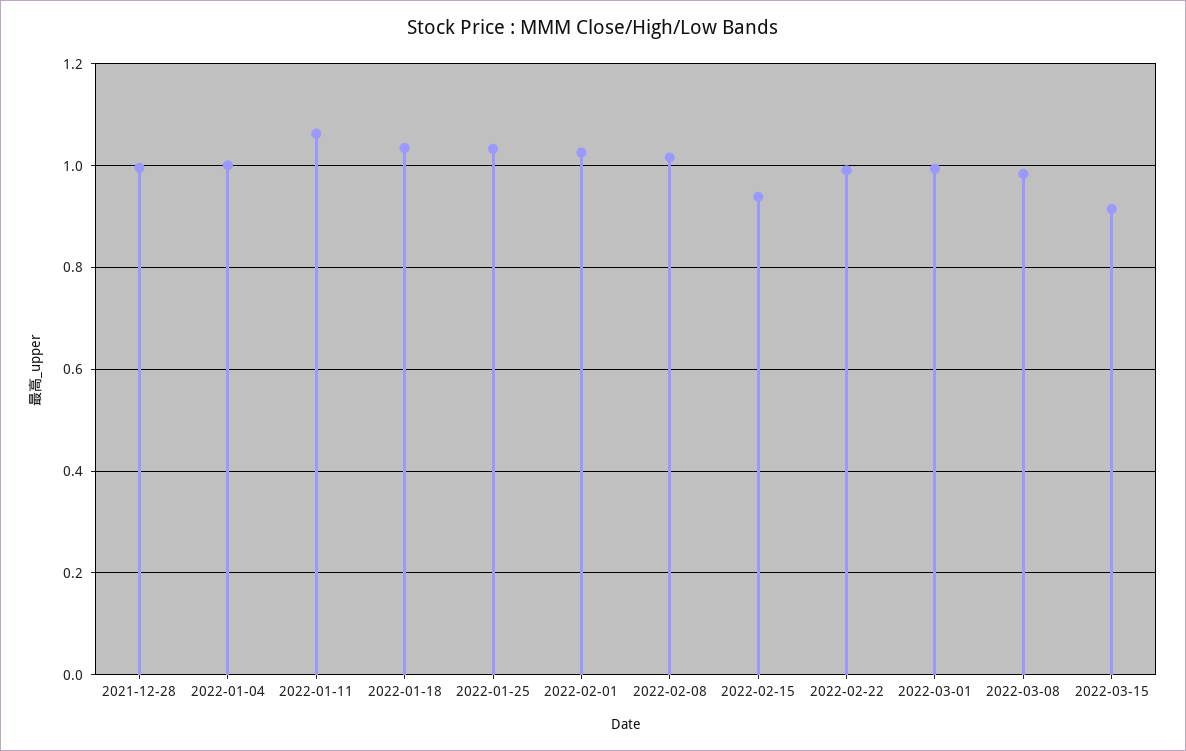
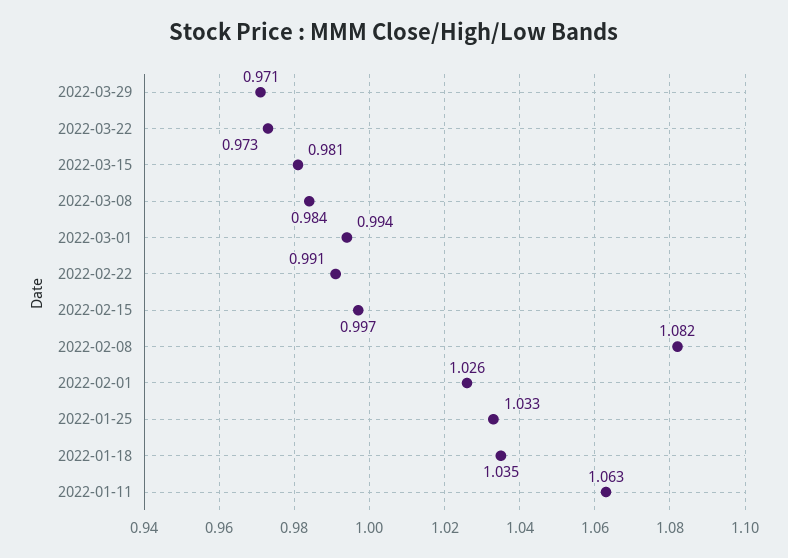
2021-12-28: 1 -> none
2022-01-04: 1 -> none
2022-02-08: 1.02 -> 1.082
2022-02-15: 0.94 -> 0.997
2022-03-15: 0.92 -> 0.981
2022-03-29: none -> 0.971
2022-03-22: none -> 0.973

